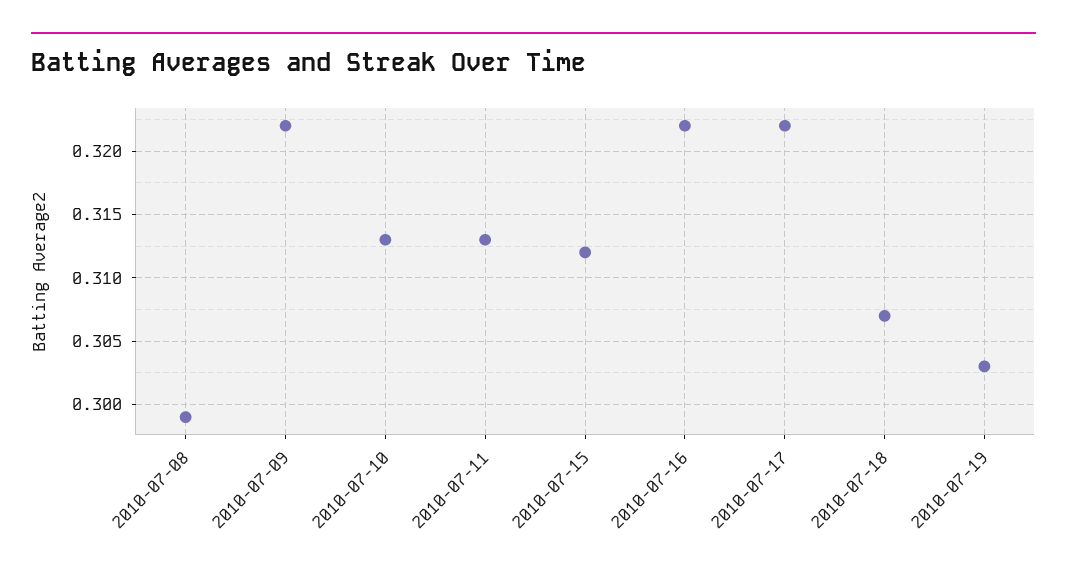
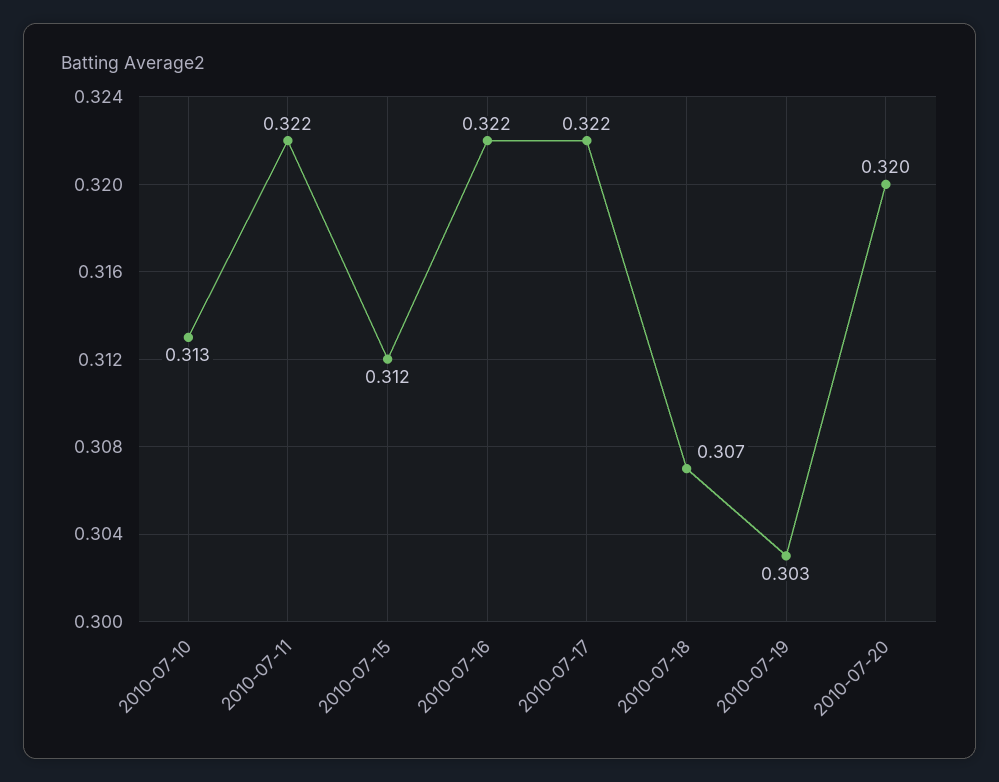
2010-07-08: 0.299 -> none
2010-07-09: 0.322 -> none
2010-07-11: 0.313 -> 0.322
2010-07-20: none -> 0.32

